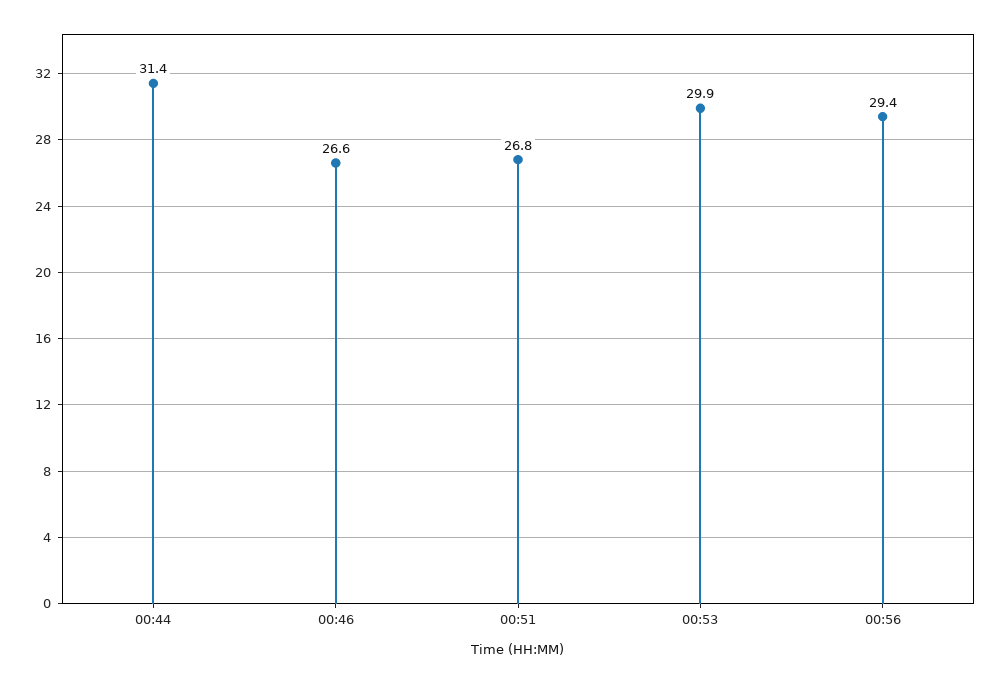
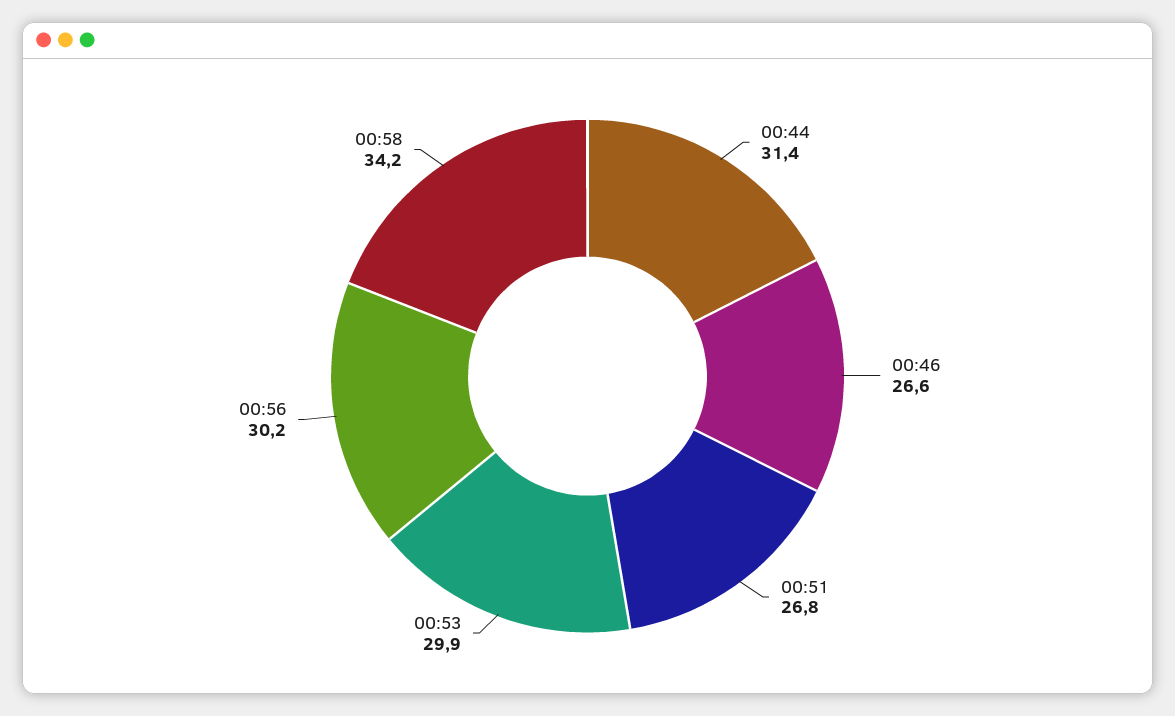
00:56: 29.4 -> 30.2
00:58: none -> 34.2

